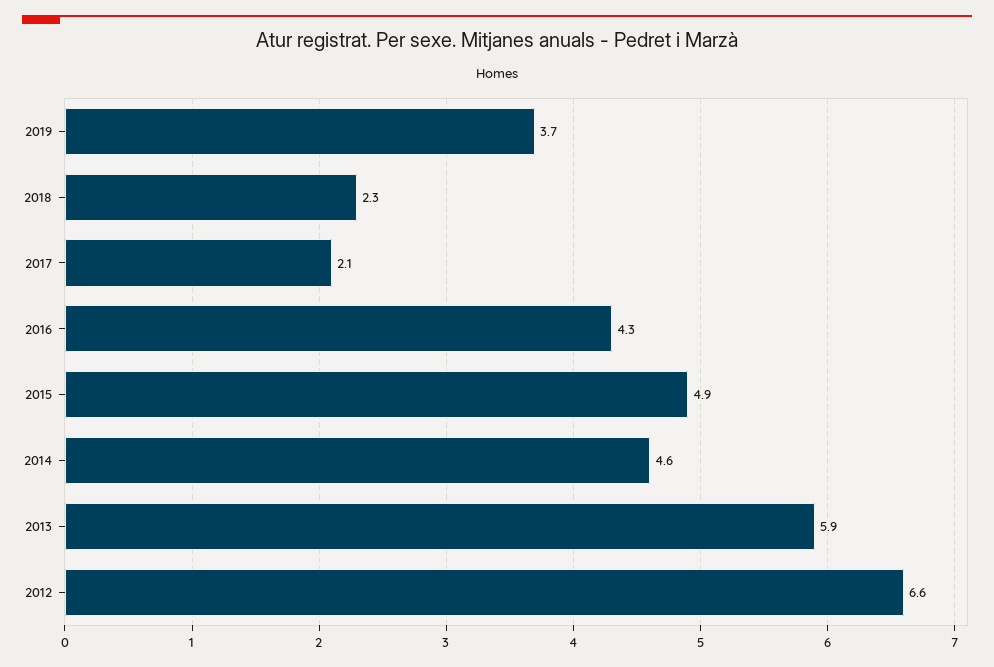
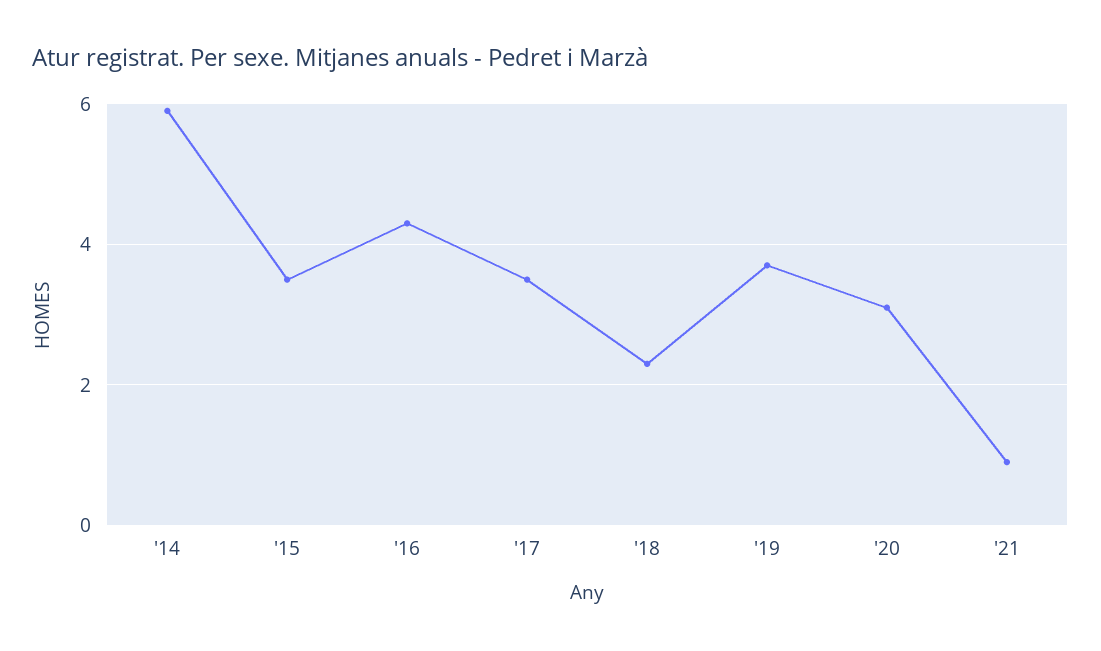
2017: 2.1 -> 3.5
2015: 4.9 -> 3.5
2014: 4.6 -> 6
2013: 5.9 -> none
2012: 6.6 -> none
'20: none -> 3
'21: none -> 1

